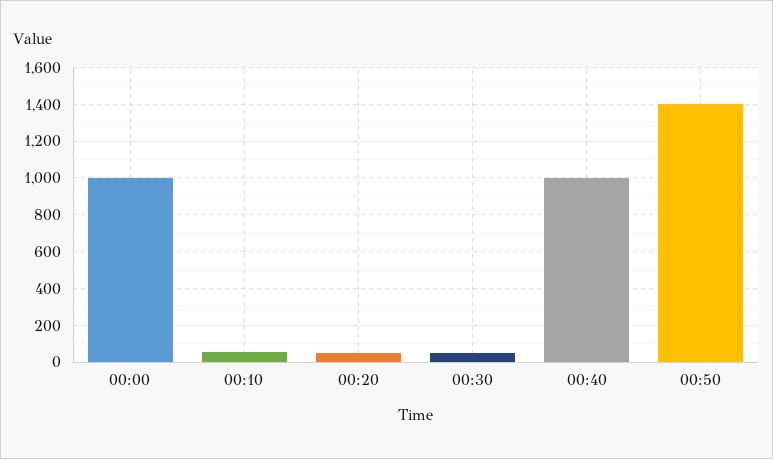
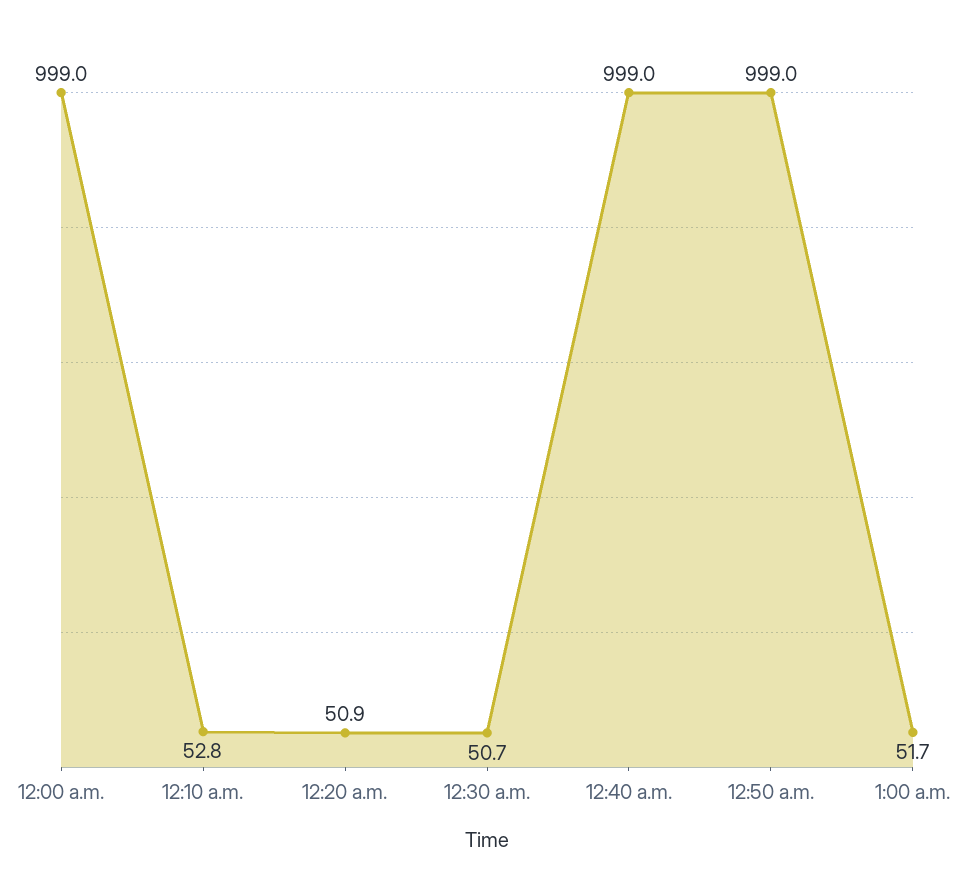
00:50: 1400 -> 999
1:00 a.m.: none -> 51.7

